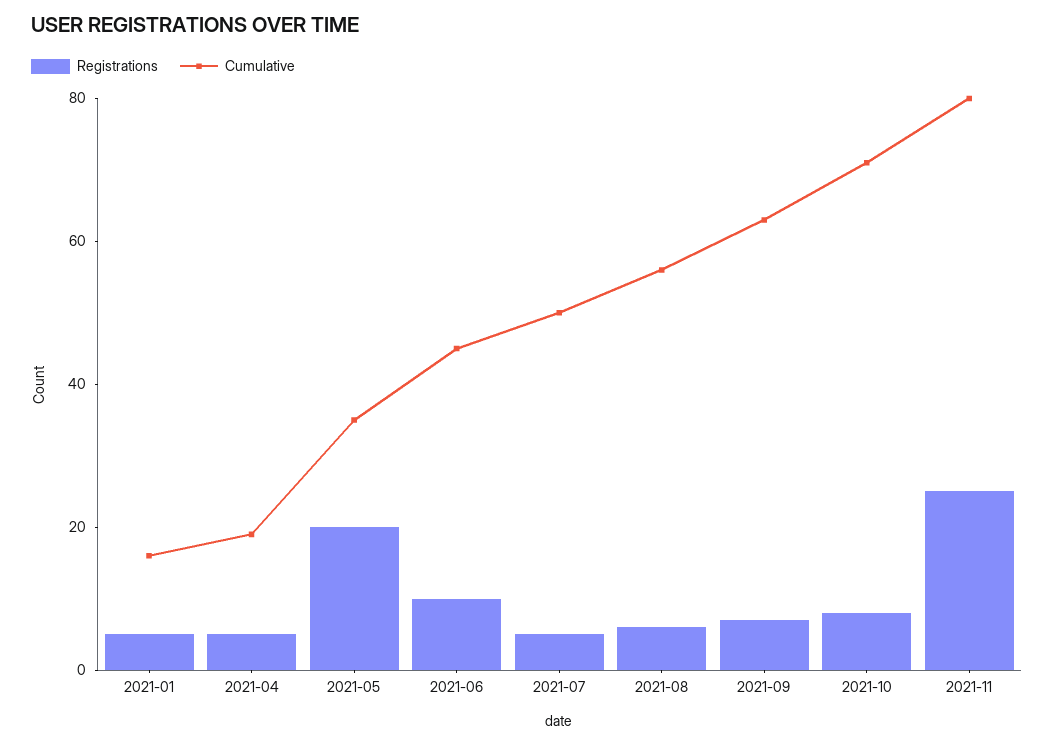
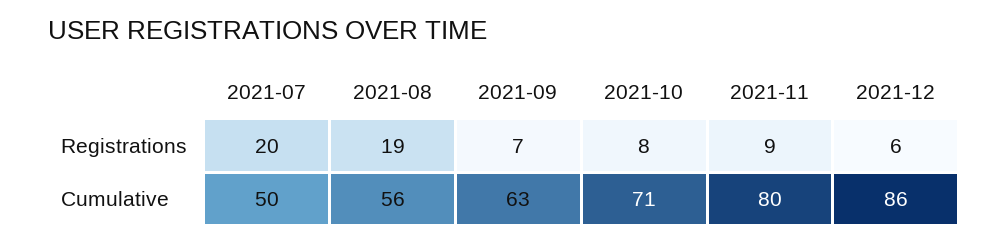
Registrations, 2021-01: 5 -> none
Cumulative, 2021-01: 15 -> none
Registrations, 2021-04: 5 -> none
Cumulative, 2021-04: 20 -> none
Registrations, 2021-05: 20 -> none
Cumulative, 2021-05: 35 -> none
Registrations, 2021-06: 10 -> none
Cumulative, 2021-06: 45 -> none
Registrations, 2021-07: 5 -> 20
Registrations, 2021-08: 5 -> 19
Registrations, 2021-11: 25 -> 9
Registrations, 2021-12: none -> 6
Cumulative, 2021-12: none -> 86

